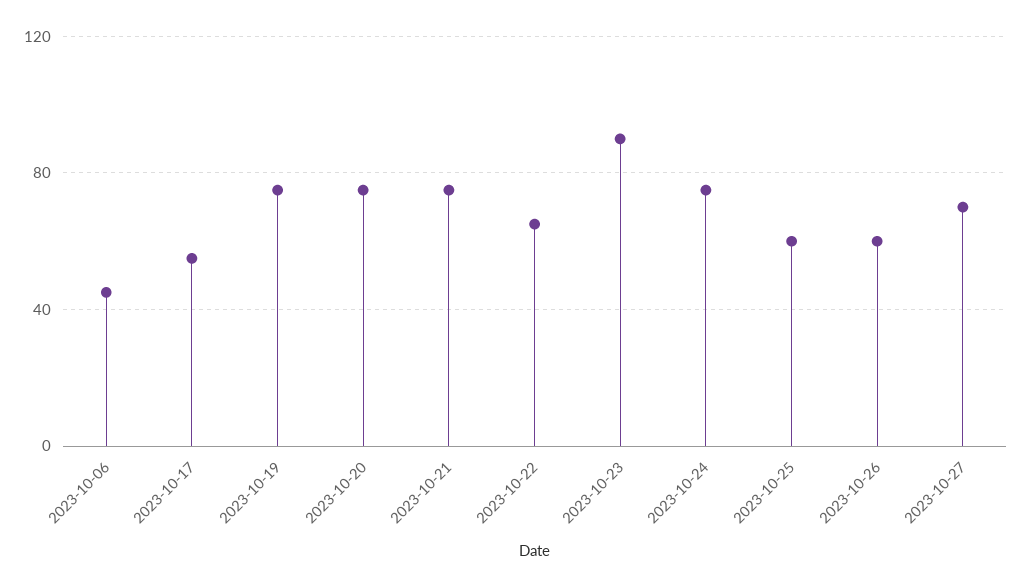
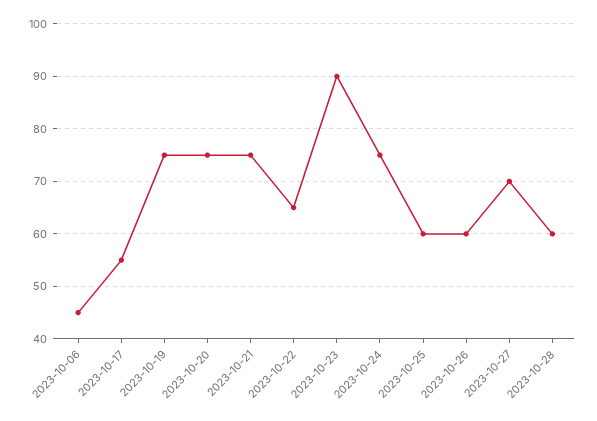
2023-10-28: none -> 60

